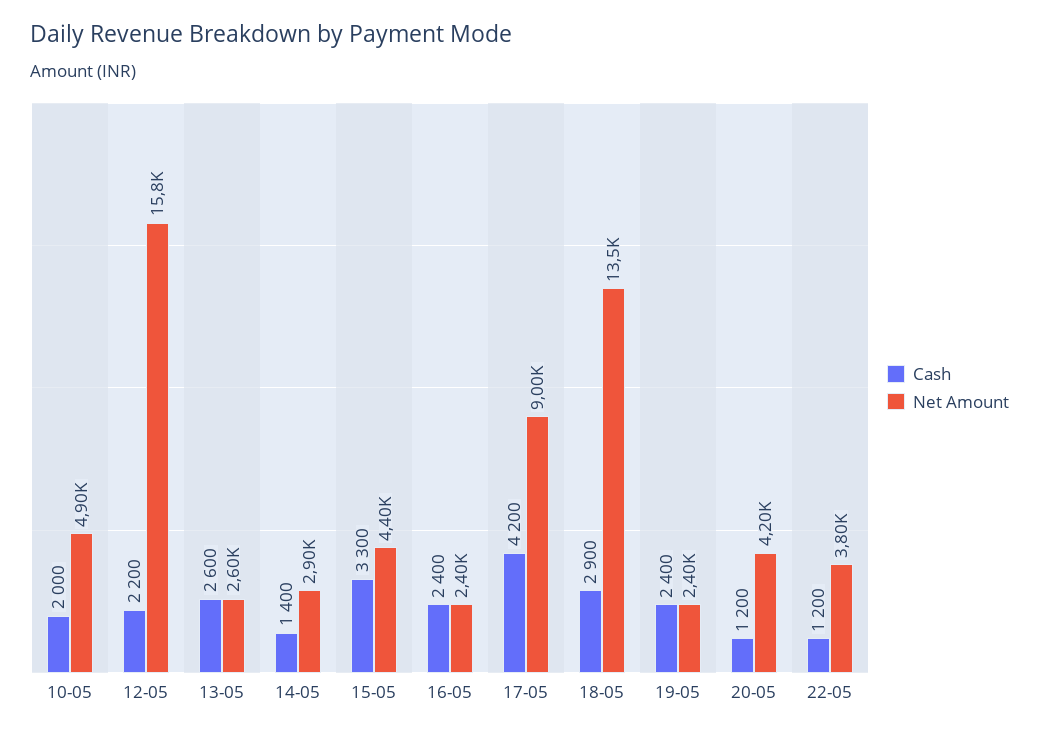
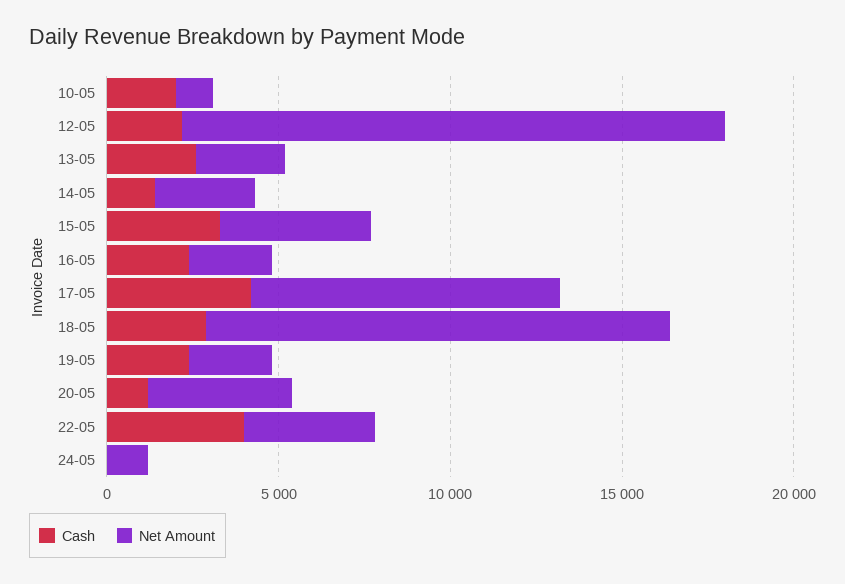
Net Amount, 10-05: 4900 -> 1000
Cash, 22-05: 1200 -> 4000
Cash, 24-05: none -> 0
Net Amount, 24-05: none -> 1000

